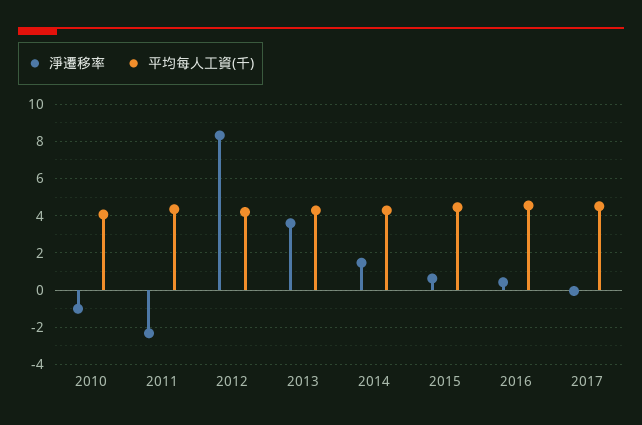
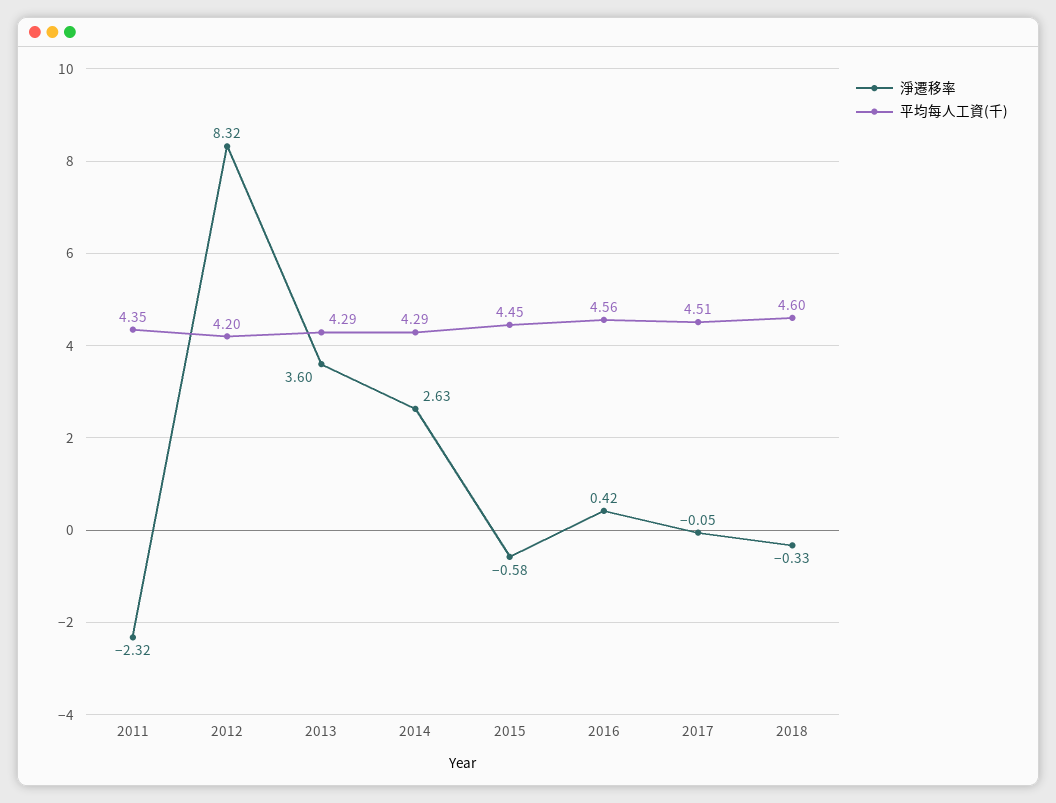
淨遷移率, 2010: -1 -> none
平均每人工資(千), 2010: 4 -> none
淨遷移率, 2014: 1.5 -> 2.63
淨遷移率, 2015: 0.5 -> -0.58
淨遷移率, 2018: none -> -0.33
平均每人工資(千), 2018: none -> 4.6

